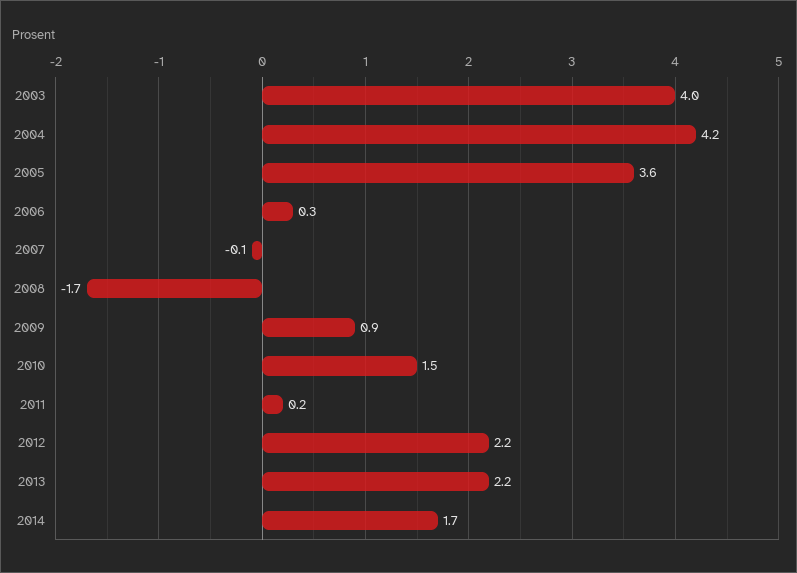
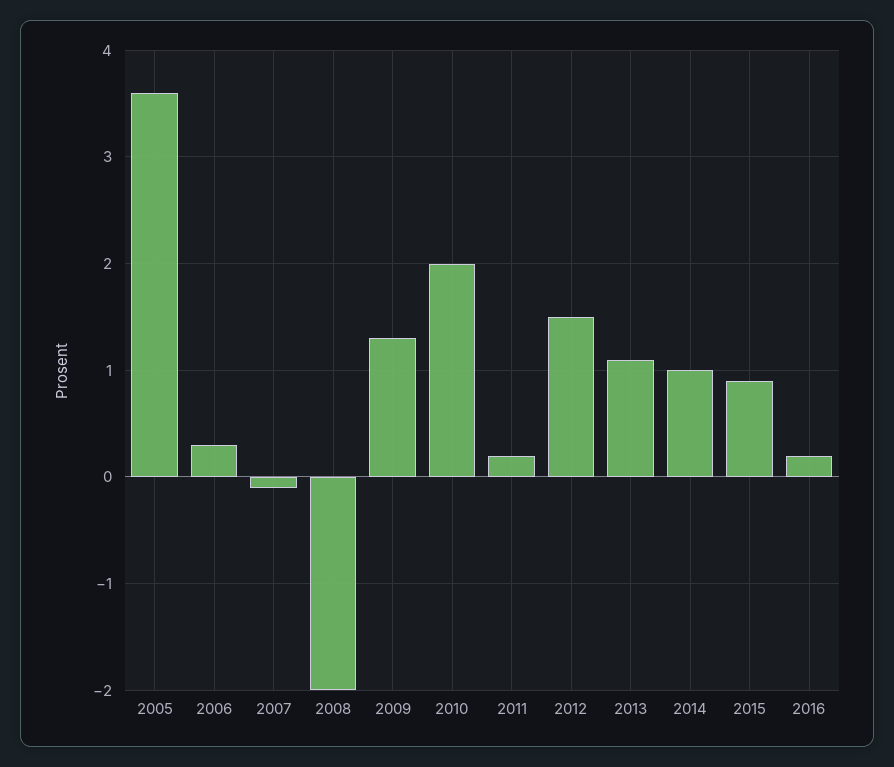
2003: 4 -> none
2004: 4.2 -> none
2008: -1.7 -> -2
2009: 0.9 -> 1.3
2010: 1.5 -> 2
2012: 2.2 -> 1.5
2013: 2.2 -> 1.1
2014: 1.7 -> 1
2015: none -> 0.9
2016: none -> 0.2

